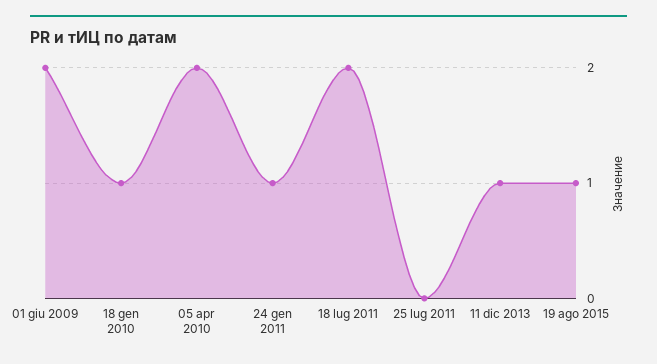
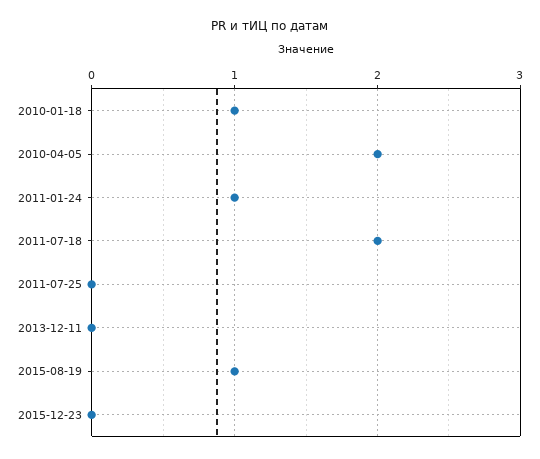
01 giu 2009: 2 -> none
11 dic 2013: 1 -> 0
2015-12-23: none -> 0

